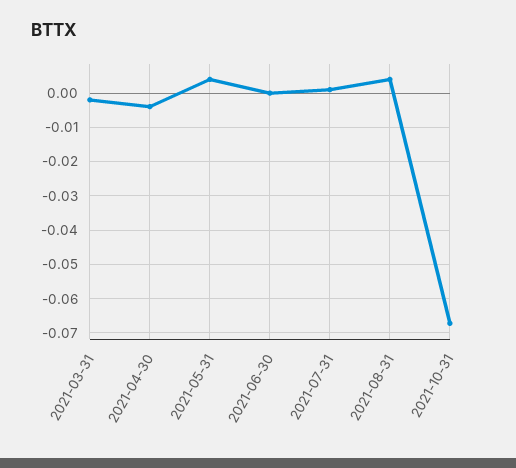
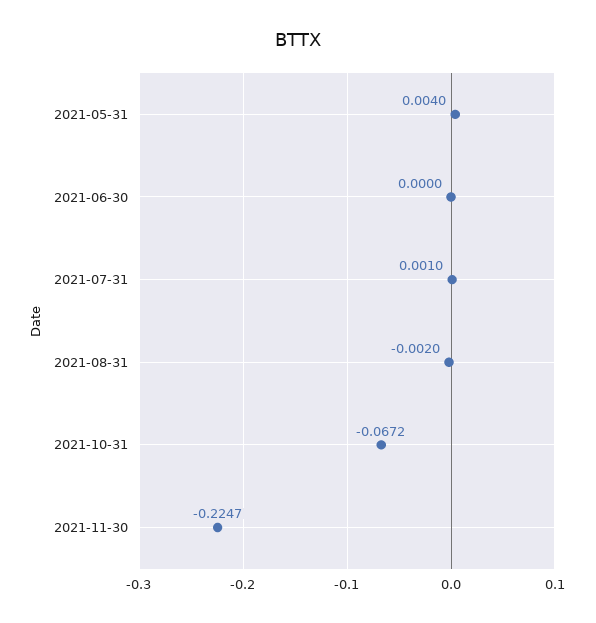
2021-03-31: -0.002 -> none
2021-04-30: -0.004 -> none
2021-08-31: 0.004 -> -0.002
2021-11-30: none -> -0.2247

